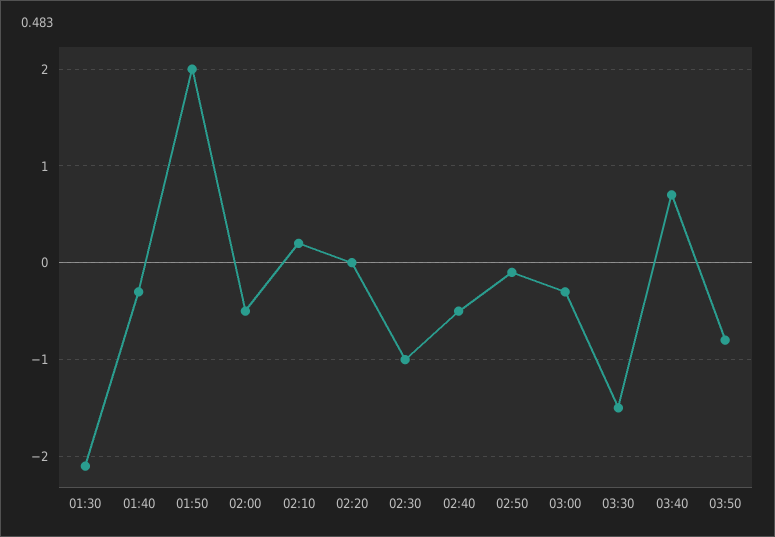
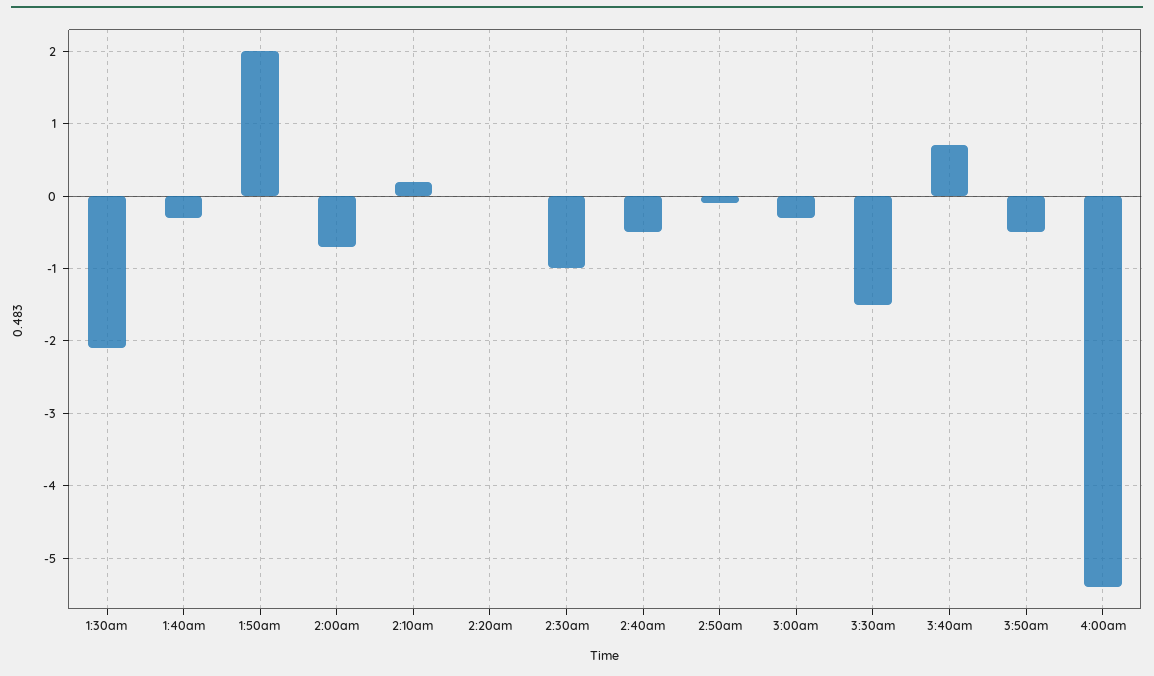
02:00: -0.5 -> -0.7
03:50: -0.8 -> -0.5
4:00am: none -> -5.4

